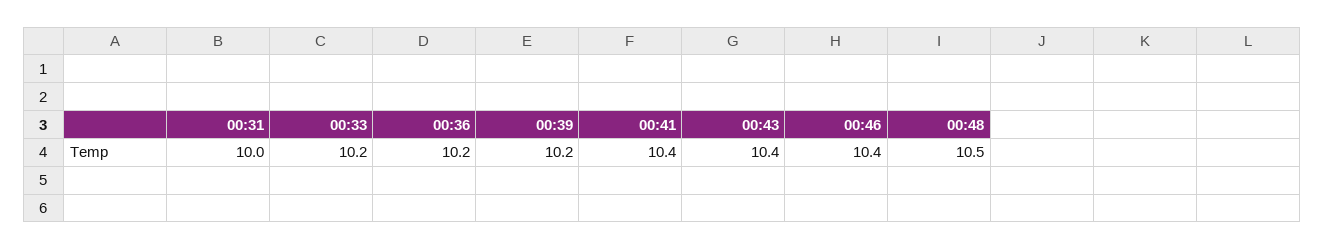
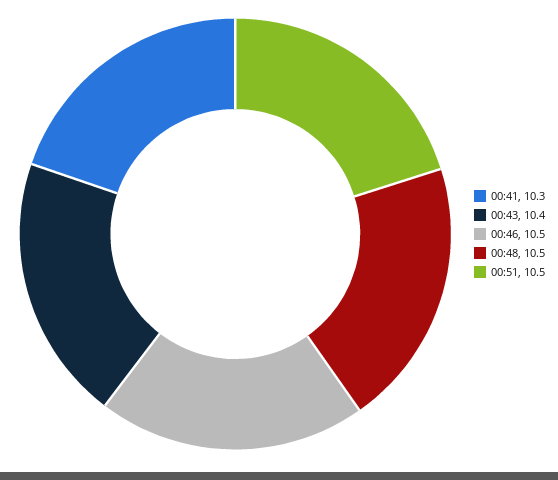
00:31: 10 -> none
00:33: 10.2 -> none
00:36: 10.2 -> none
00:39: 10.2 -> none
00:41: 10.4 -> 10.3
00:46: 10.4 -> 10.5
00:51: none -> 10.5

